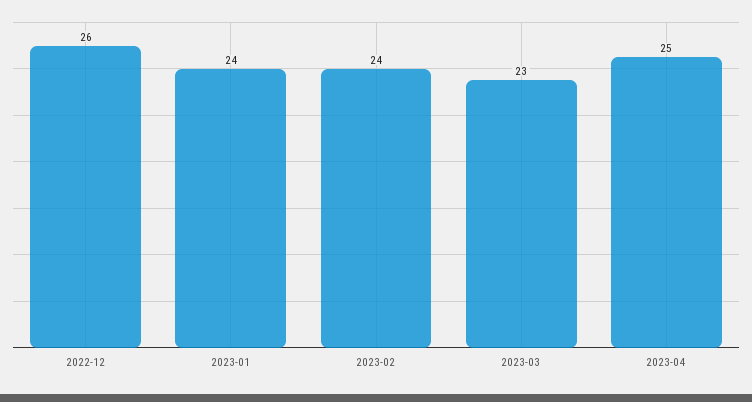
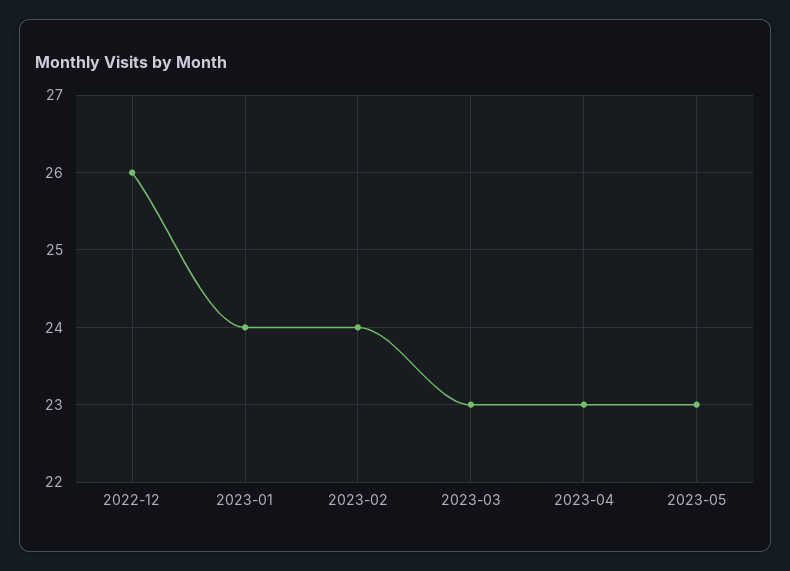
2023-04: 25 -> 23
2023-05: none -> 23

